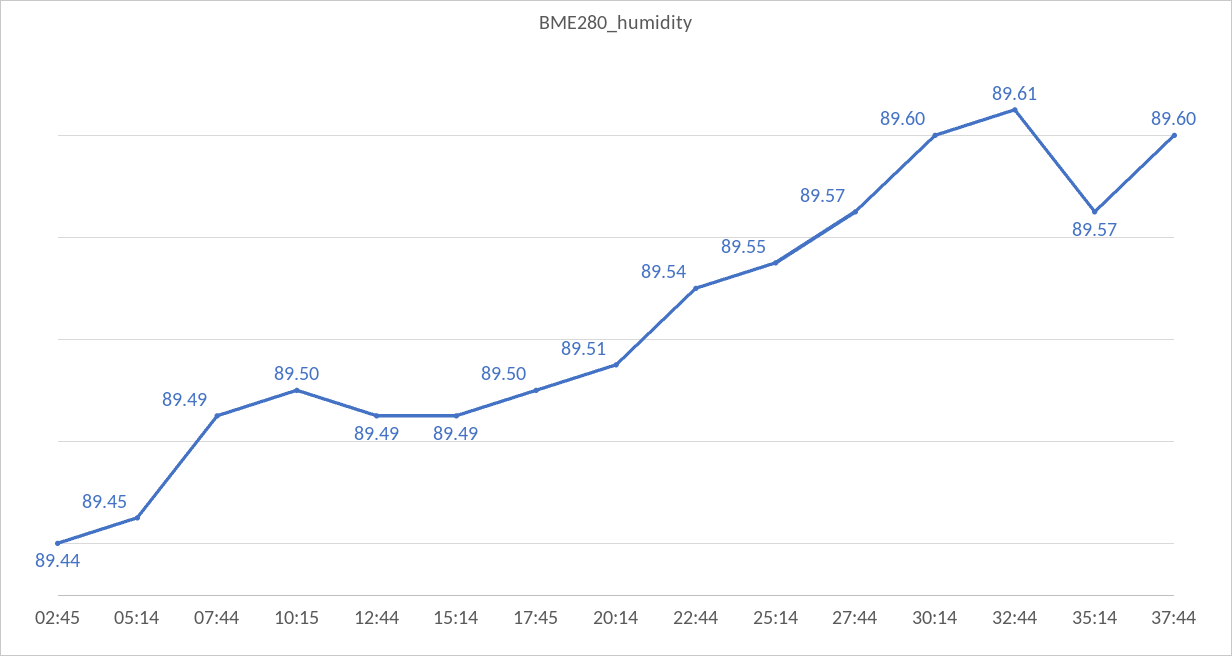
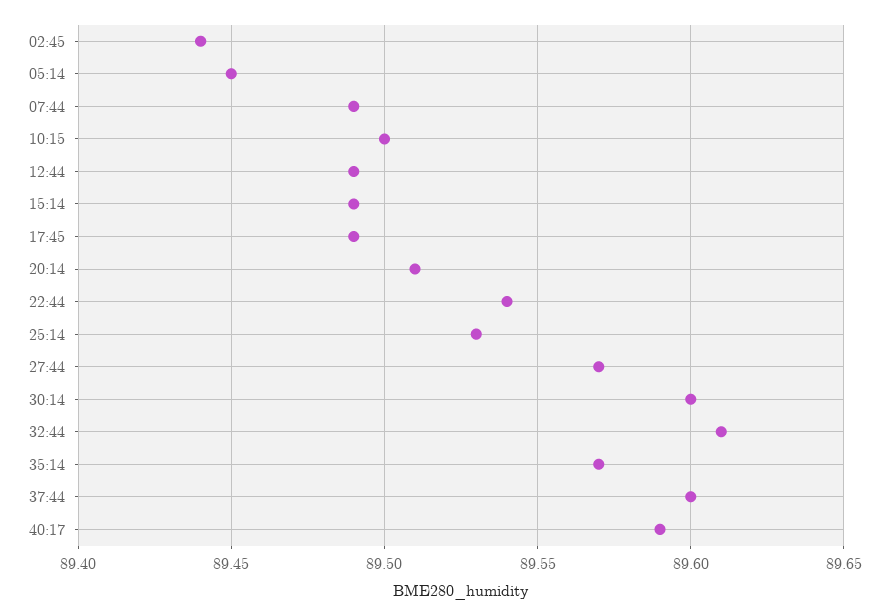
17:45: 89.5 -> 89.49
25:14: 89.55 -> 89.53
40:17: none -> 89.59

